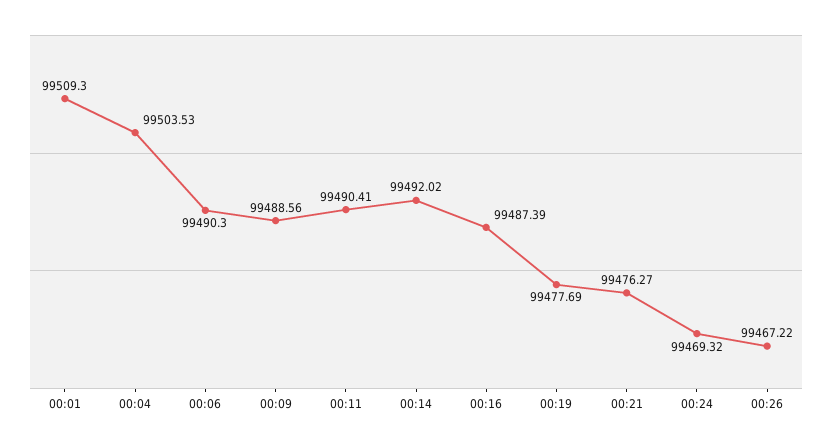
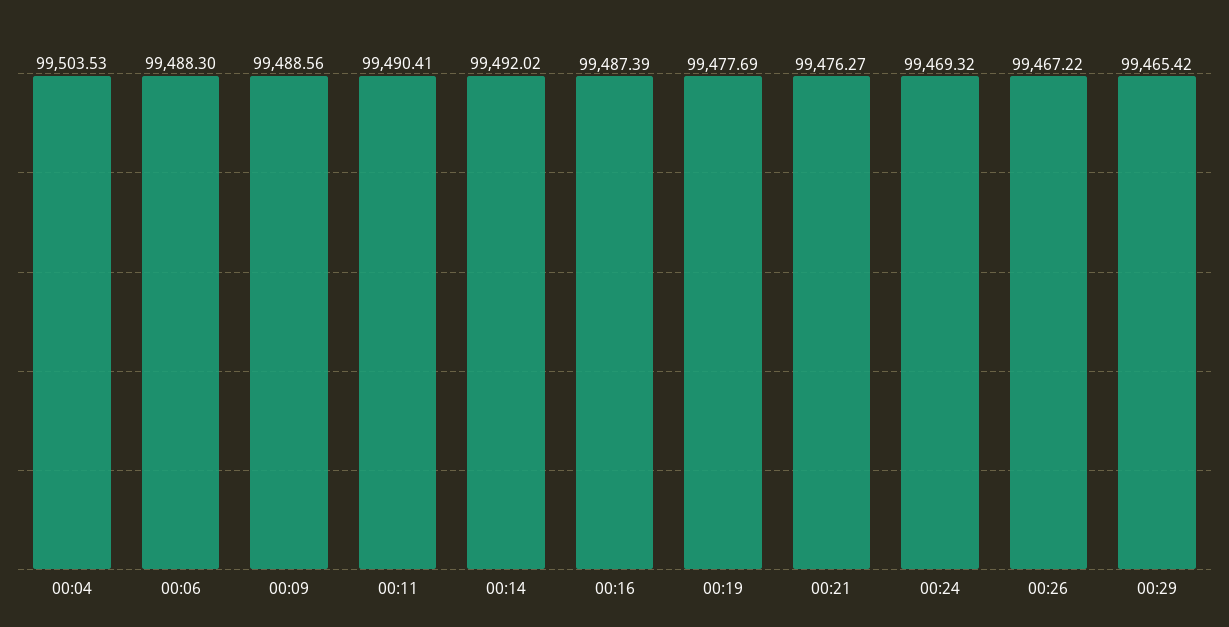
00:01: 99509.3 -> none
00:06: 99490.3 -> 99488.3
00:29: none -> 99465.42

